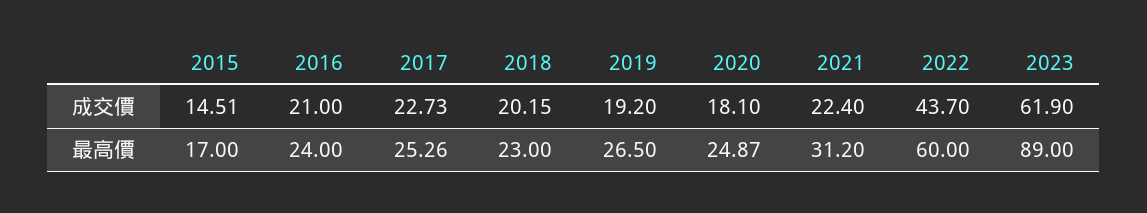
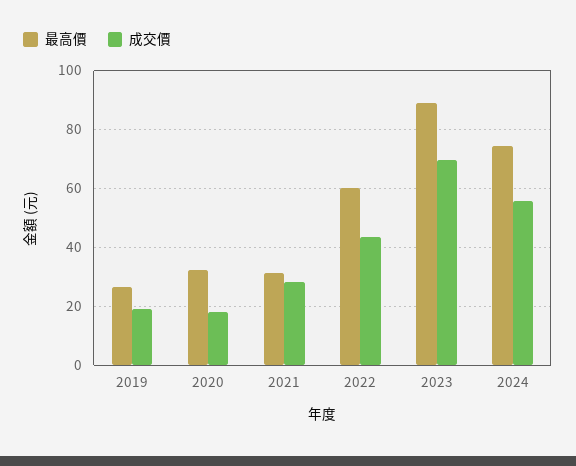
成交價, 2015: 14.51 -> none
成交價, 2016: 21 -> none
成交價, 2017: 22.73 -> none
成交價, 2018: 20.15 -> none
成交價, 2021: 22.4 -> 27.5
成交價, 2023: 61.9 -> 70
最高價, 2015: 17 -> none
最高價, 2016: 24 -> none
最高價, 2017: 25.26 -> none
最高價, 2018: 23 -> none
最高價, 2020: 24.87 -> 32.5
最高價, 2024: none -> 75
成交價, 2024: none -> 55

